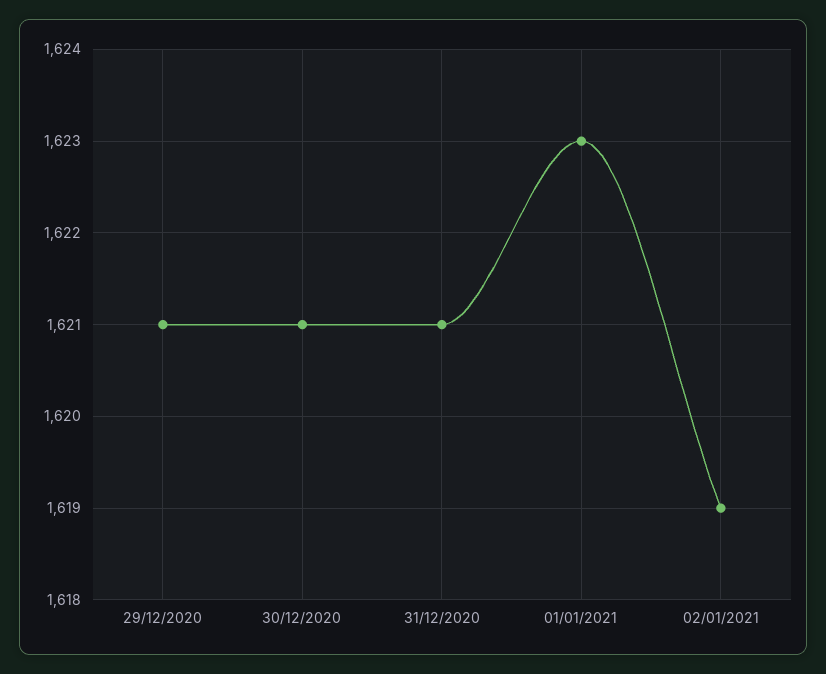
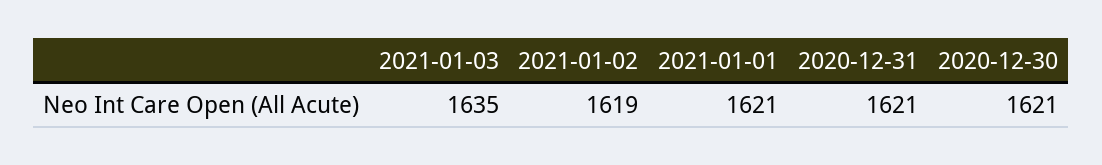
29/12/2020: 1621 -> none
01/01/2021: 1623 -> 1621
2021-01-03: none -> 1635

